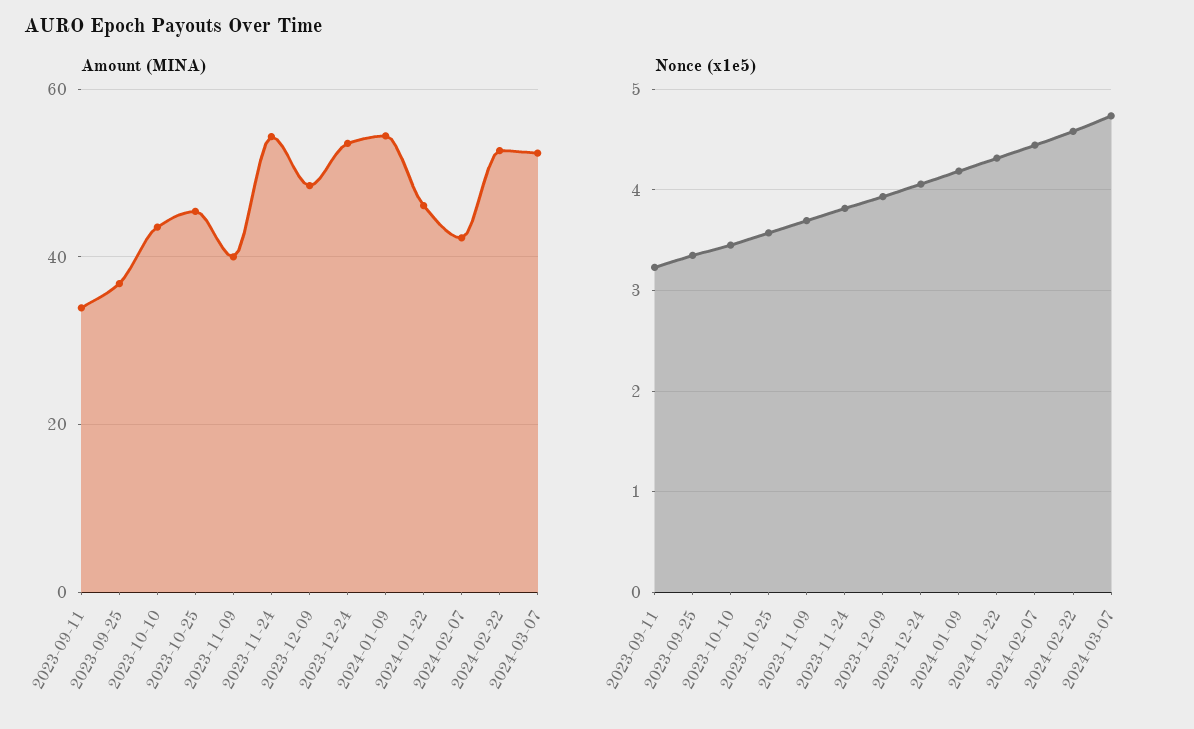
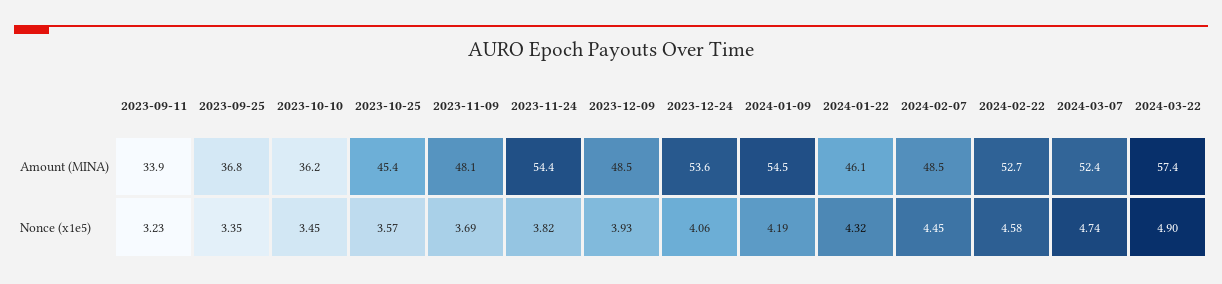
Amount (MINA), 2023-10-10: 44 -> 36.2
Amount (MINA), 2023-11-09: 40 -> 48.1
Amount (MINA), 2024-02-07: 42 -> 48.5
Amount (MINA), 2024-03-22: none -> 57.4
Nonce (x1e5), 2024-03-22: none -> 4.9

